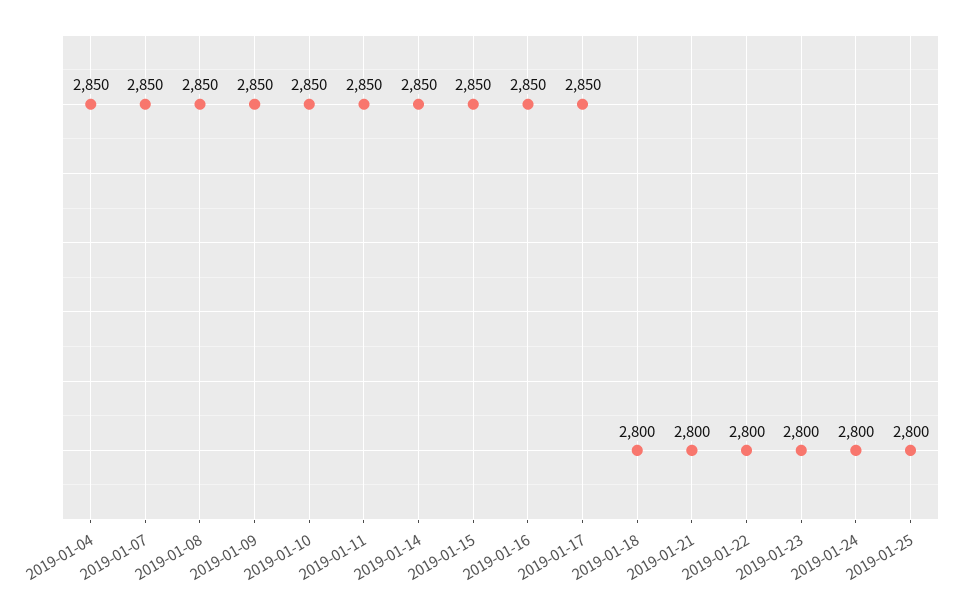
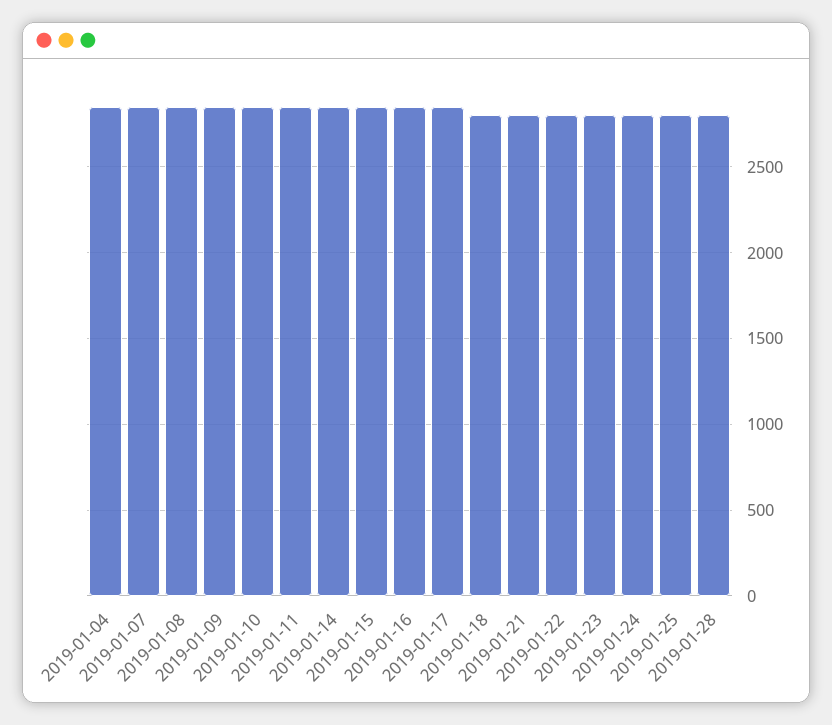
2019-01-28: none -> 2800

